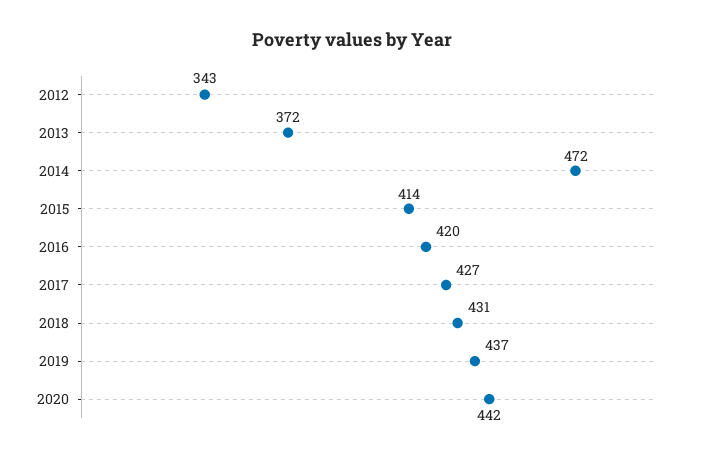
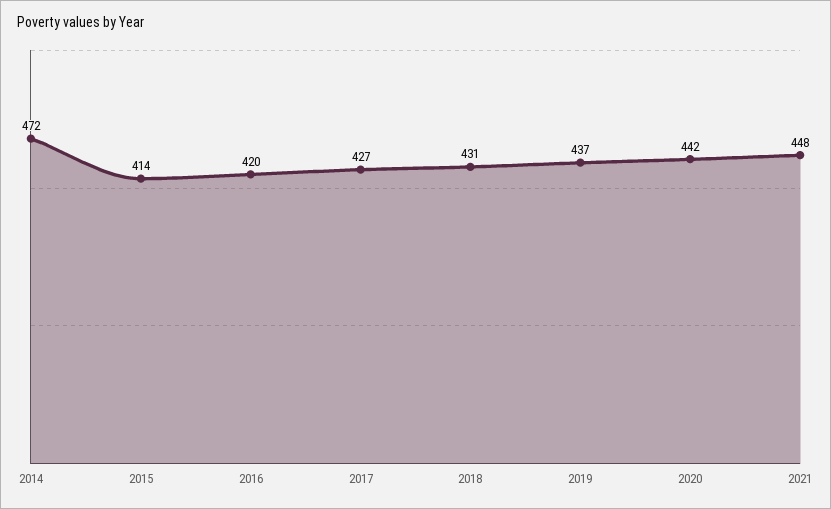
2012: 343 -> none
2013: 372 -> none
2021: none -> 448

